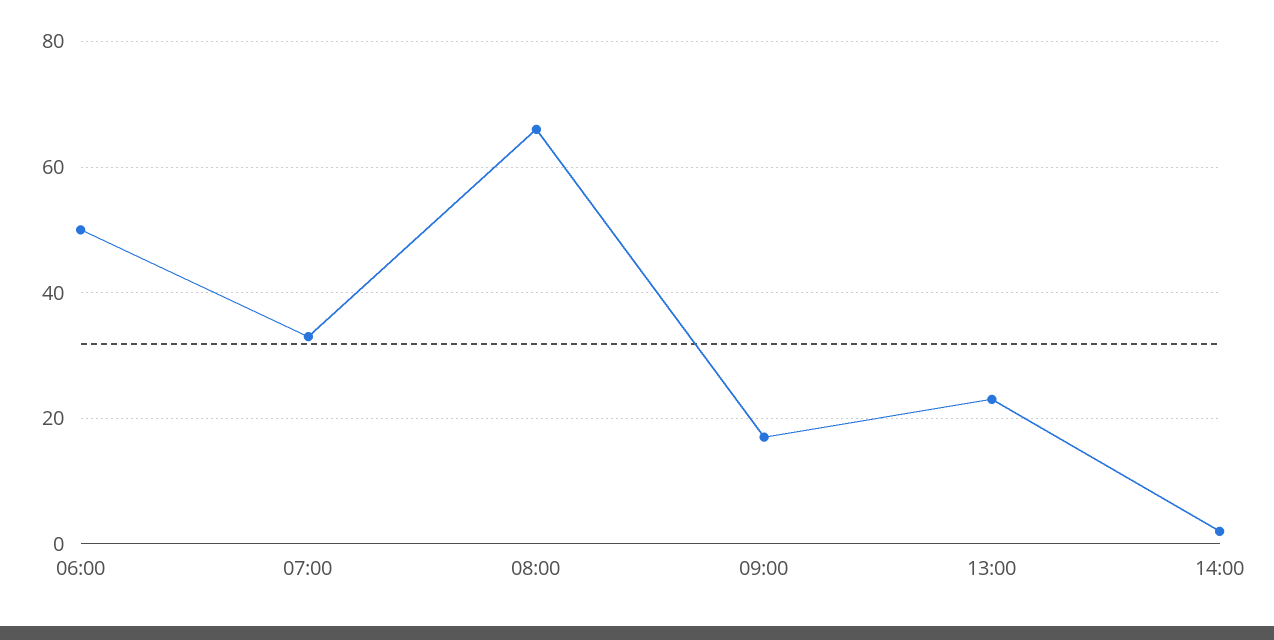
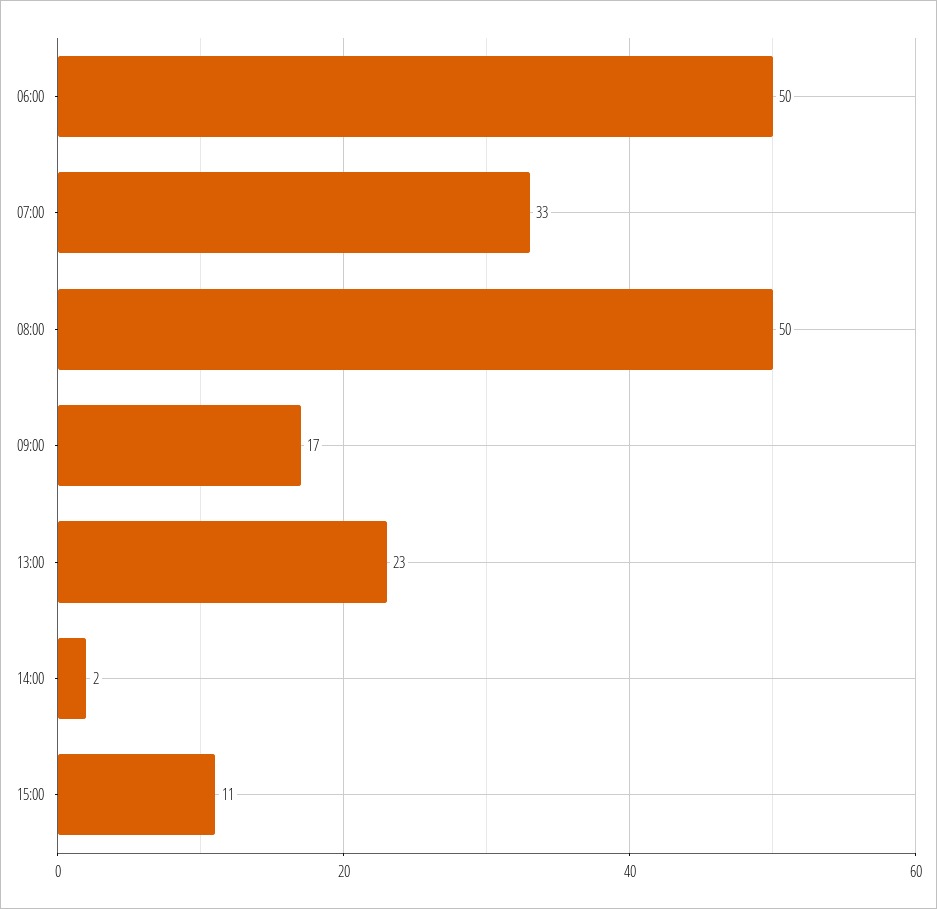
08:00: 65 -> 50
15:00: none -> 11

